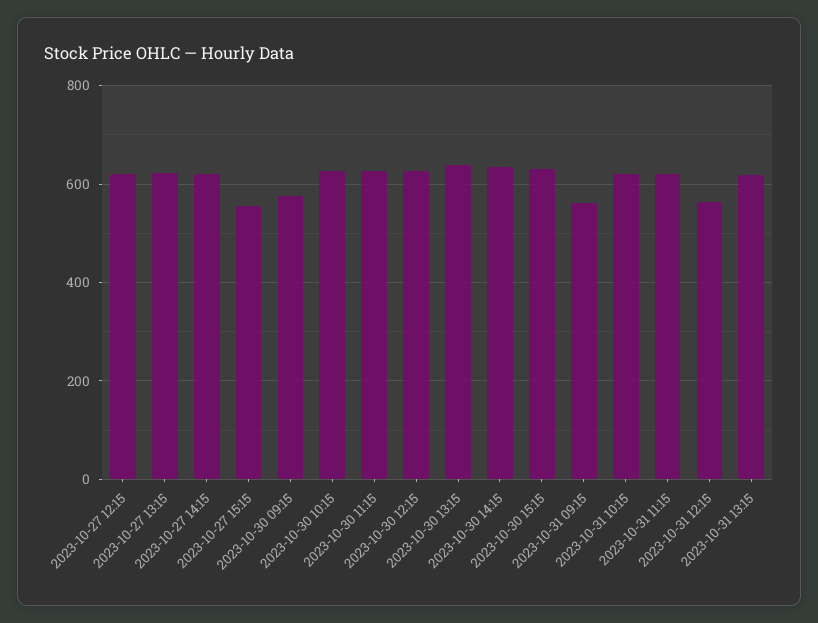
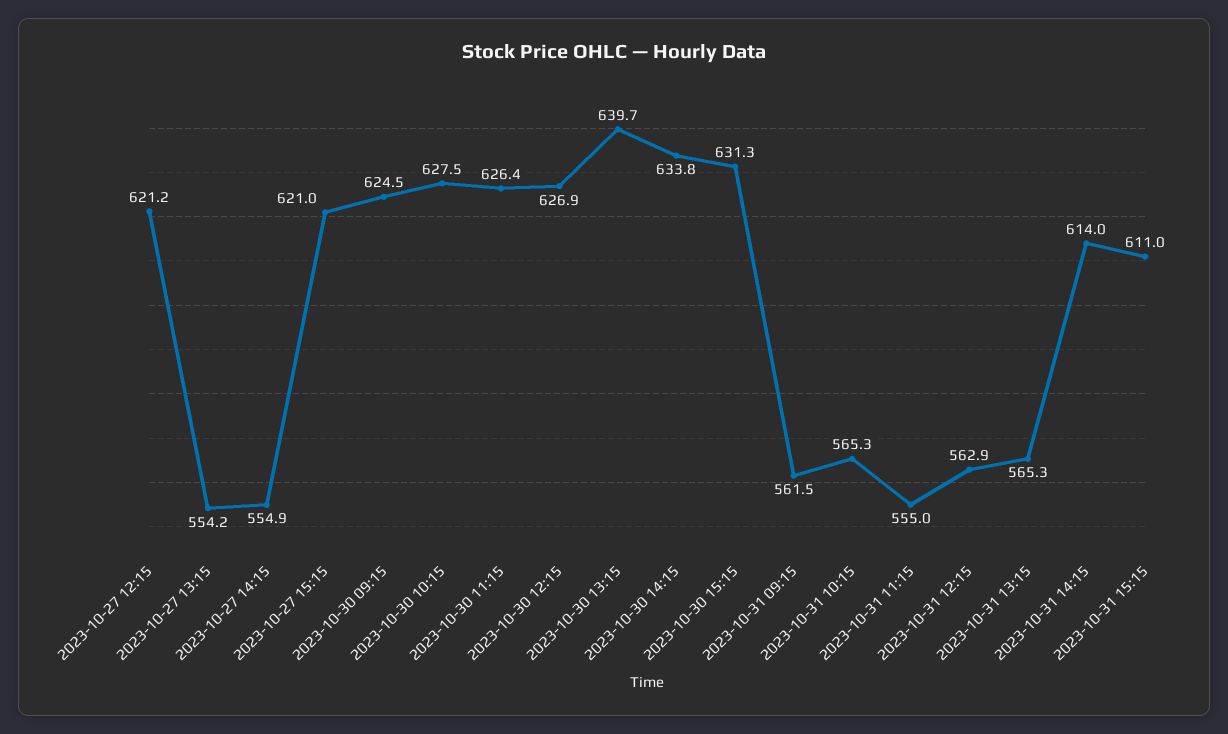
2023-10-27 13:15: 620 -> 554.2
2023-10-27 14:15: 620 -> 554.9
2023-10-27 15:15: 560 -> 621
2023-10-30 09:15: 580 -> 624.5
2023-10-31 10:15: 620 -> 565.3
2023-10-31 11:15: 620 -> 555
2023-10-31 13:15: 620 -> 565.3
2023-10-31 14:15: none -> 614
2023-10-31 15:15: none -> 611

